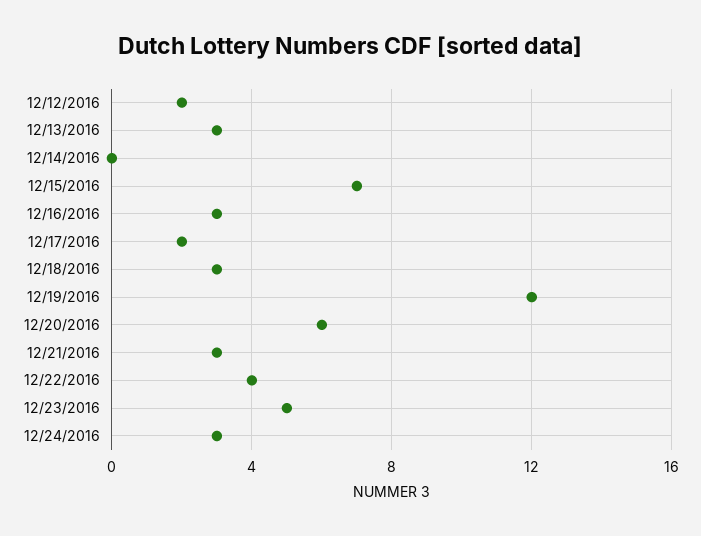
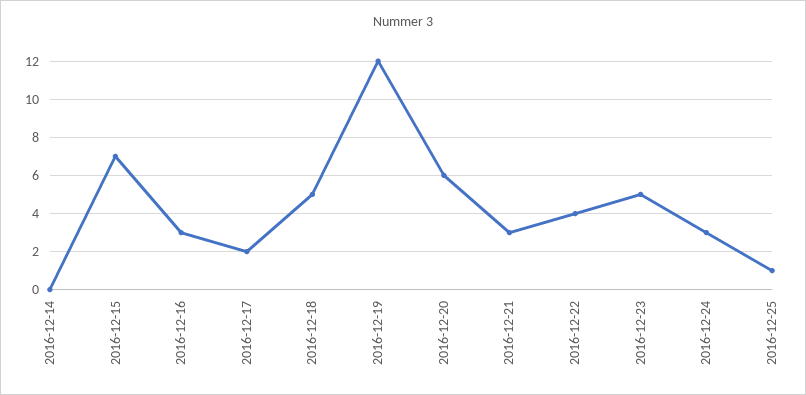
12/12/2016: 2 -> none
12/13/2016: 3 -> none
12/18/2016: 3 -> 5
2016-12-25: none -> 1

